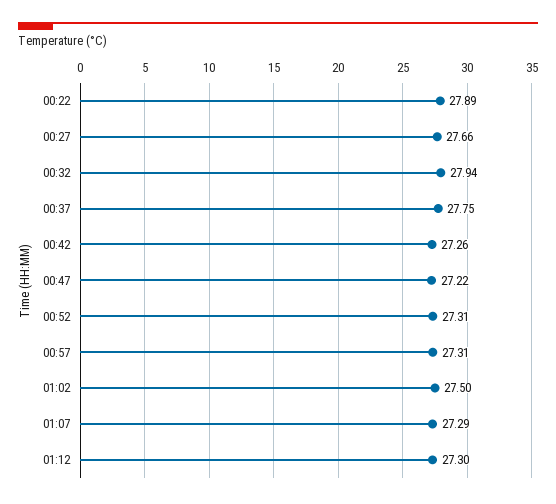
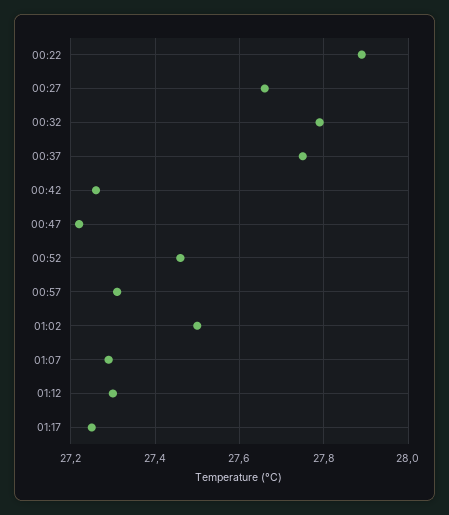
00:32: 27.94 -> 27.8
00:52: 27.31 -> 27.45
01:17: none -> 27.25

